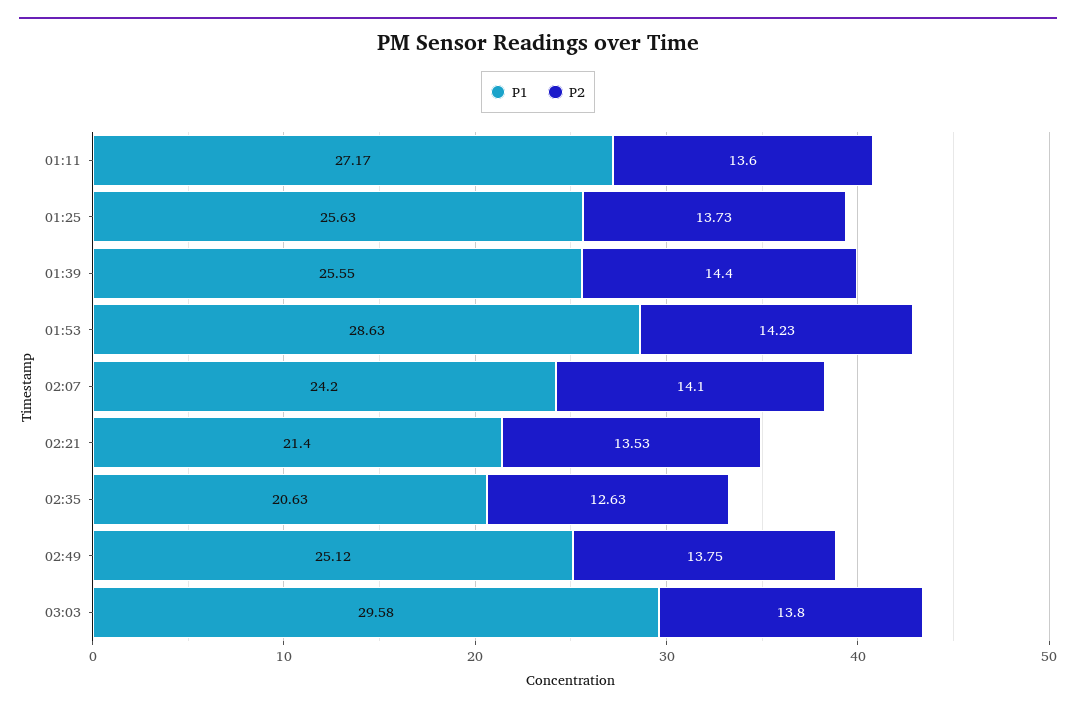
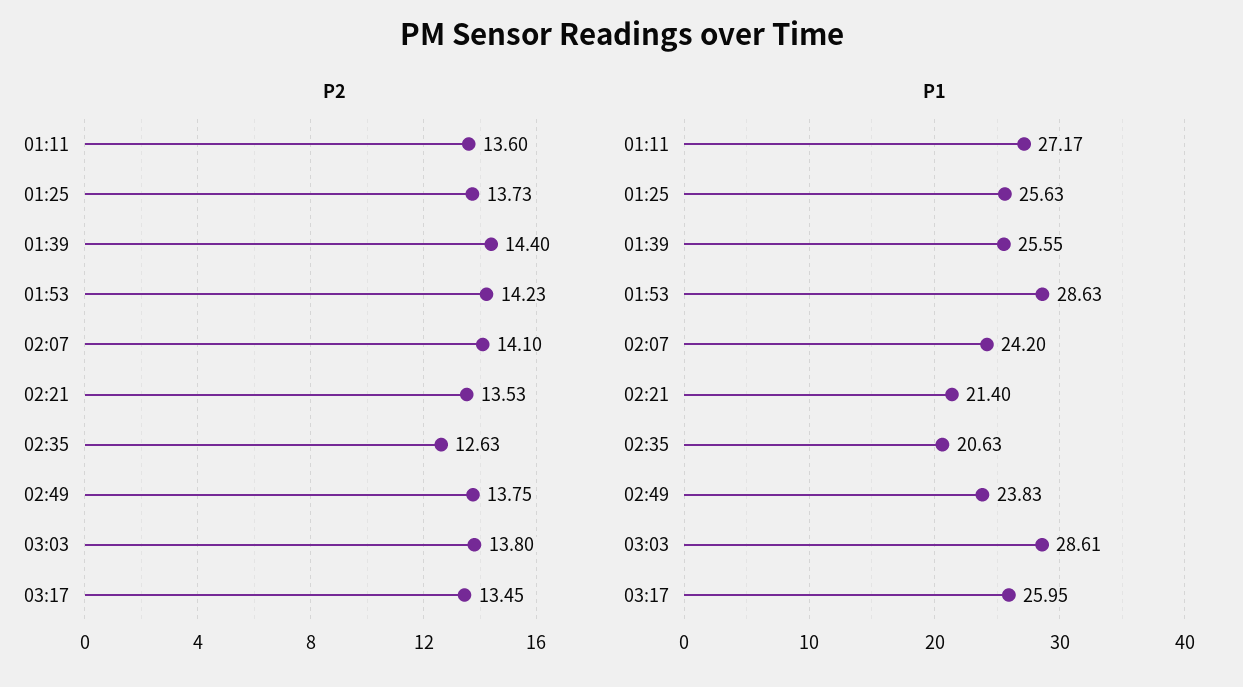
P1, 02:49: 25.12 -> 23.83
P1, 03:03: 29.58 -> 28.61
P2, 03:17: none -> 13.45
P1, 03:17: none -> 25.95

